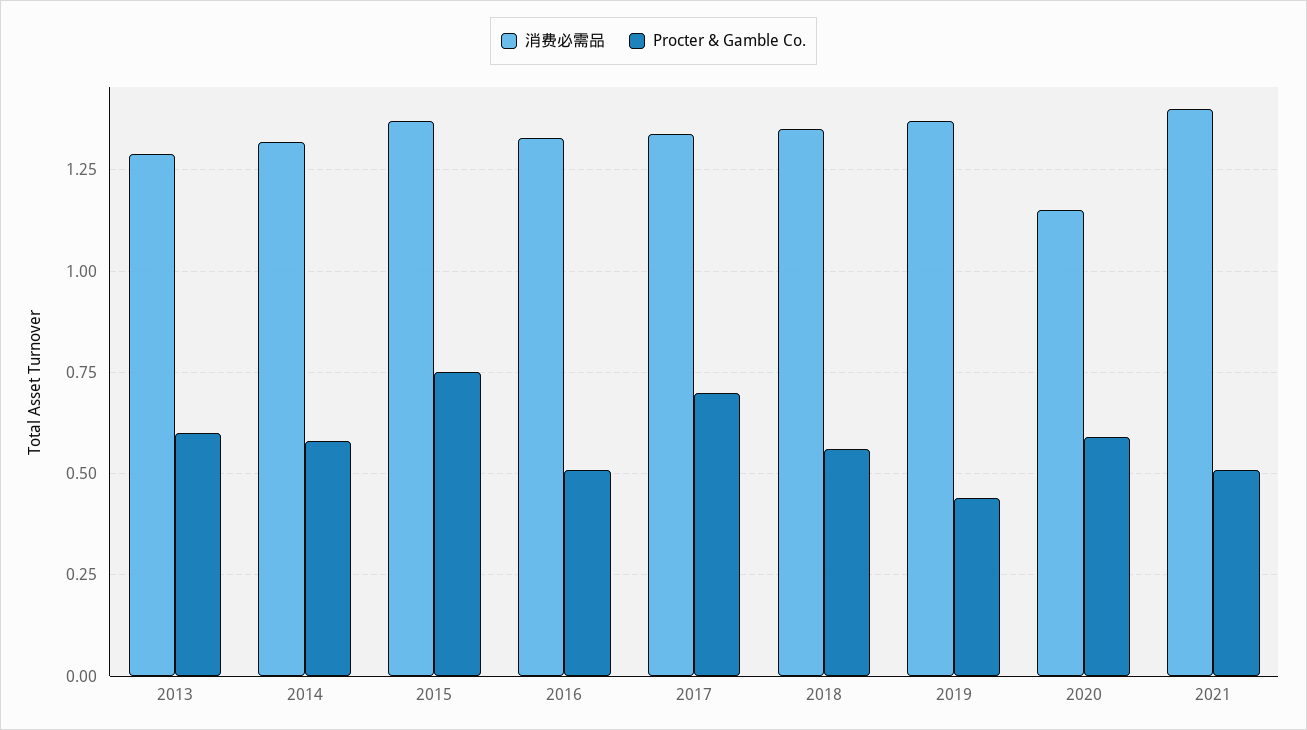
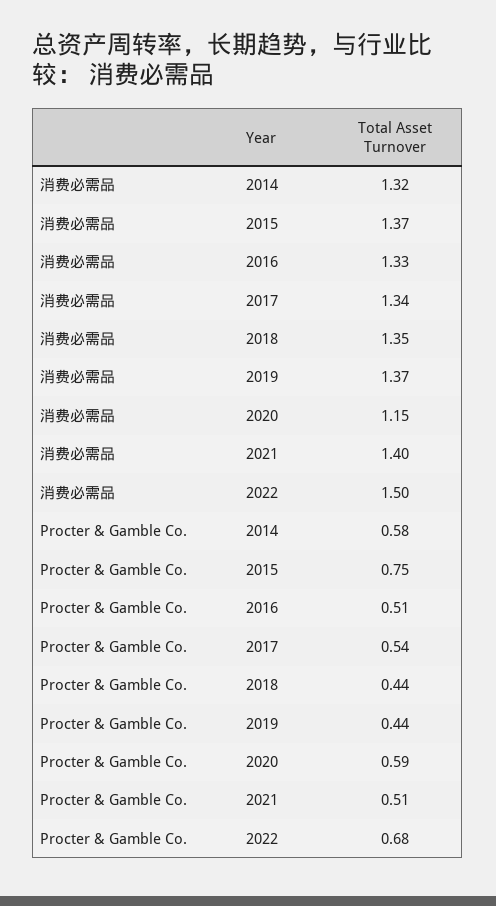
消费必需品, 2013: 1.3 -> none
Procter & Gamble Co., 2013: 0.6 -> none
Procter & Gamble Co., 2017: 0.7 -> 0.54
Procter & Gamble Co., 2018: 0.55 -> 0.44
消费必需品, 2022: none -> 1.5
Procter & Gamble Co., 2022: none -> 0.68

